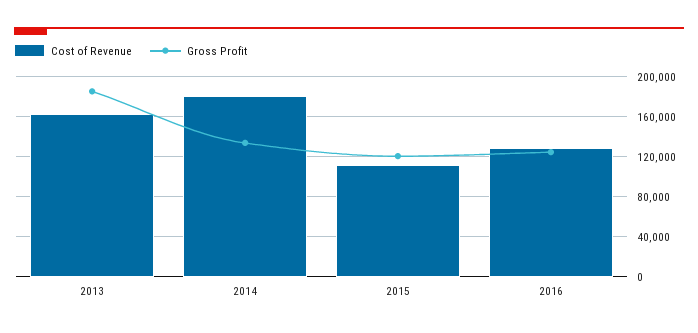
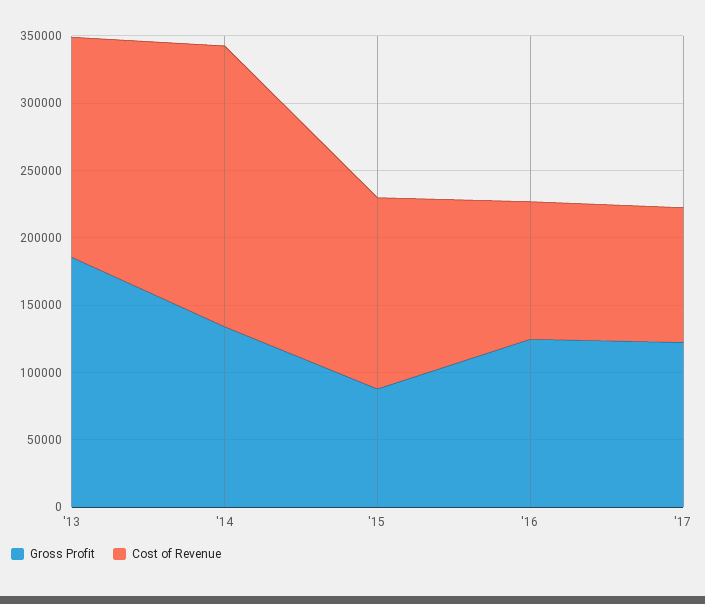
Cost of Revenue, 2014: 180000 -> 210000
Cost of Revenue, 2015: 110000 -> 140000
Gross Profit, 2015: 120000 -> 90000
Cost of Revenue, 2016: 130000 -> 100000
Gross Profit, '17: none -> 120000
Cost of Revenue, '17: none -> 100000

